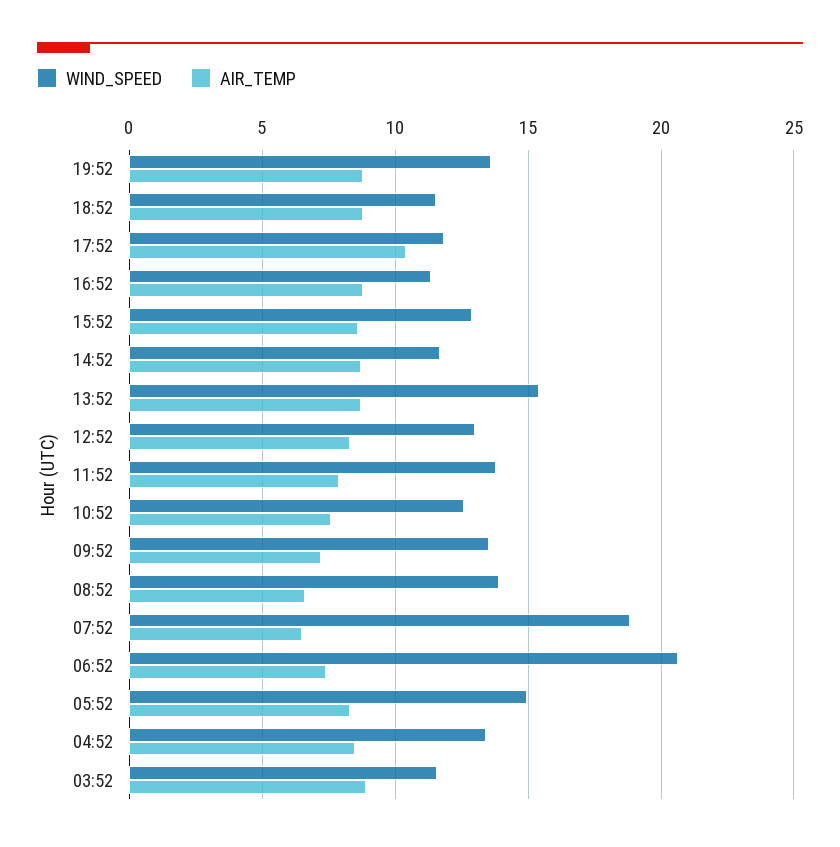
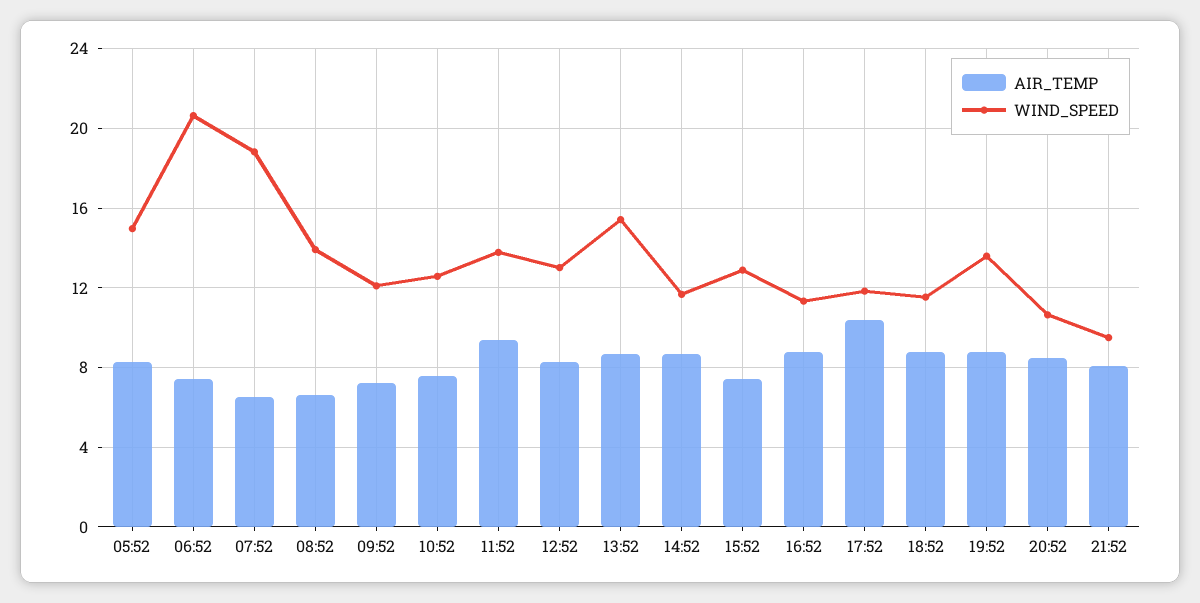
AIR_TEMP, 15:52: 8.5 -> 7.5
AIR_TEMP, 11:52: 8 -> 9.5
WIND_SPEED, 09:52: 13.5 -> 12
WIND_SPEED, 04:52: 13.5 -> none
AIR_TEMP, 04:52: 8.5 -> none
WIND_SPEED, 03:52: 11.5 -> none
AIR_TEMP, 03:52: 9 -> none
AIR_TEMP, 20:52: none -> 8.5
WIND_SPEED, 20:52: none -> 10.5
AIR_TEMP, 21:52: none -> 8
WIND_SPEED, 21:52: none -> 9.5

